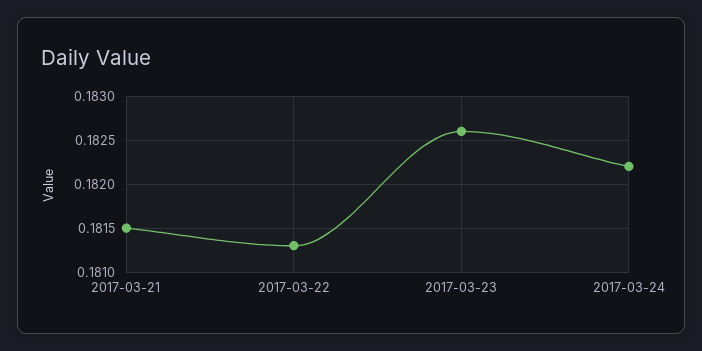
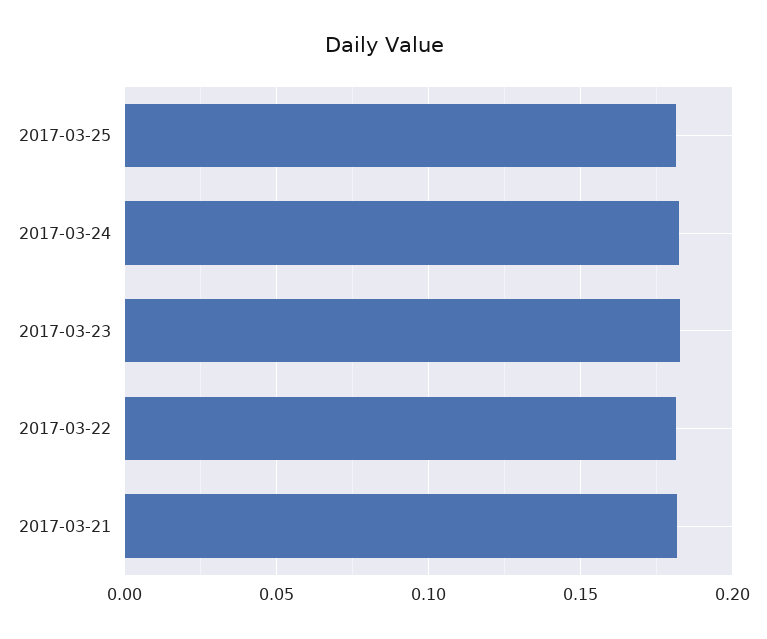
2017-03-25: none -> 0.18

